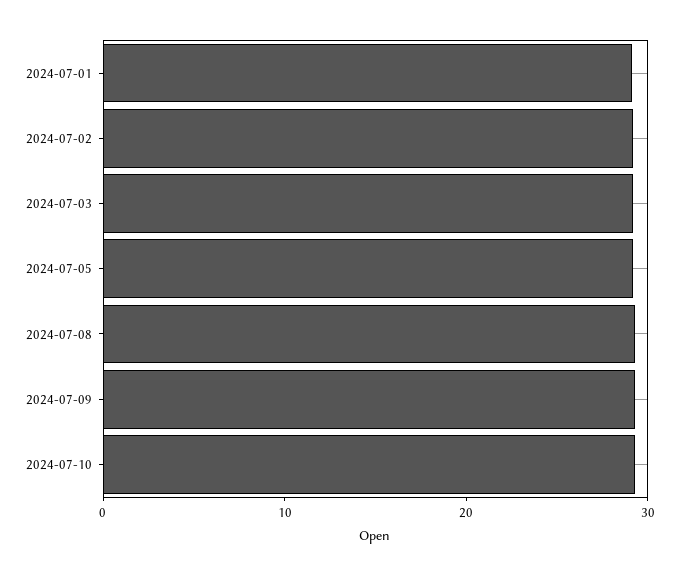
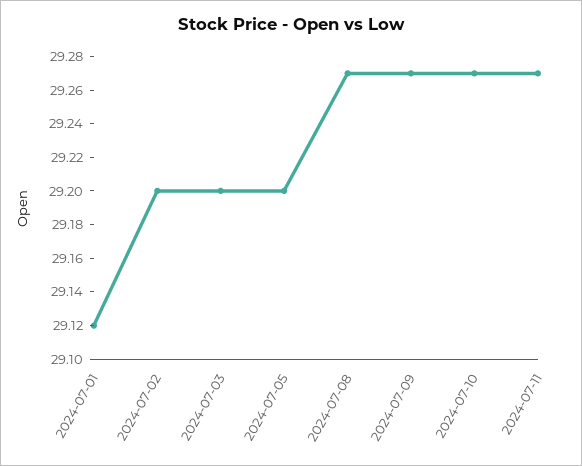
2024-07-11: none -> 29.27

